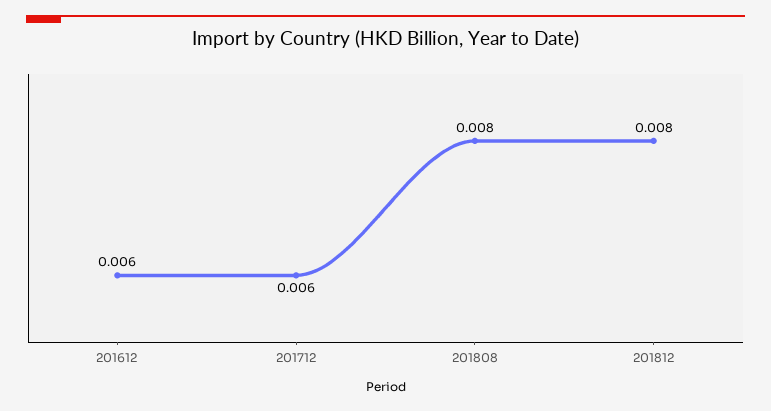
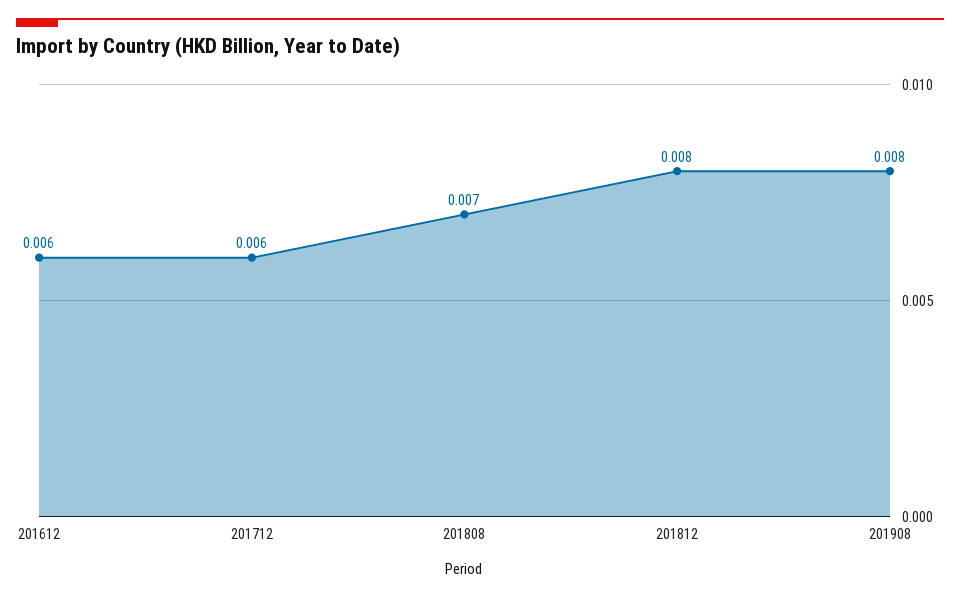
201808: 0.008 -> 0.007
201908: none -> 0.008

